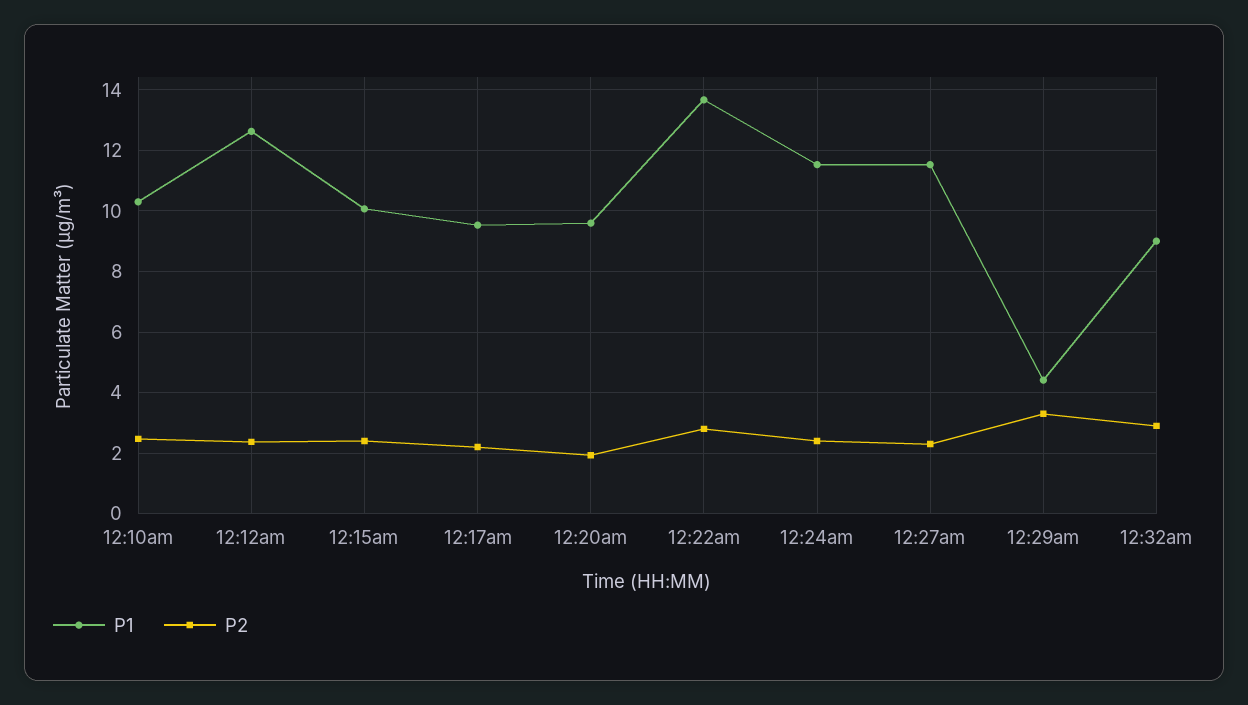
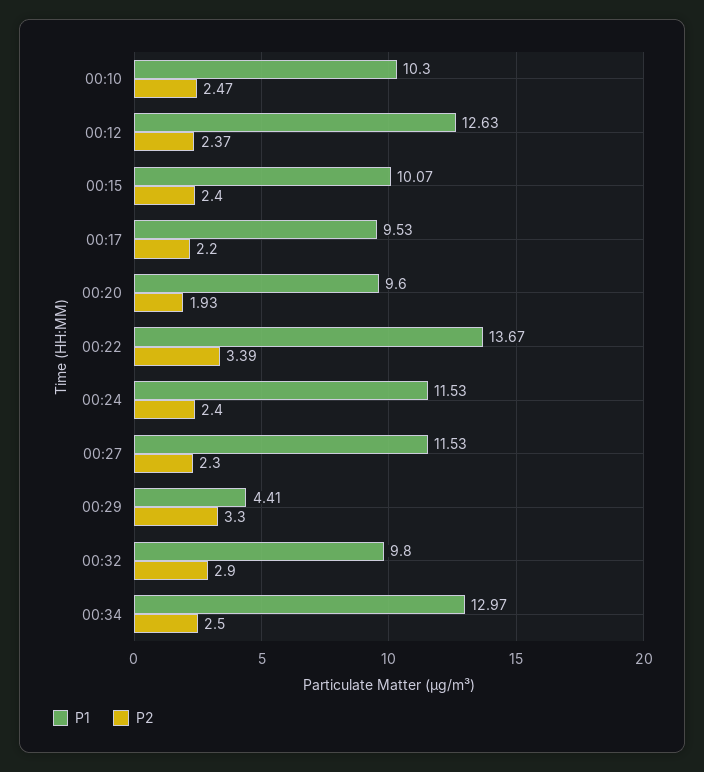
P2, 12:22am: 2.8 -> 3.39
P1, 12:32am: 9 -> 9.8
P1, 00:34: none -> 12.97
P2, 00:34: none -> 2.5

